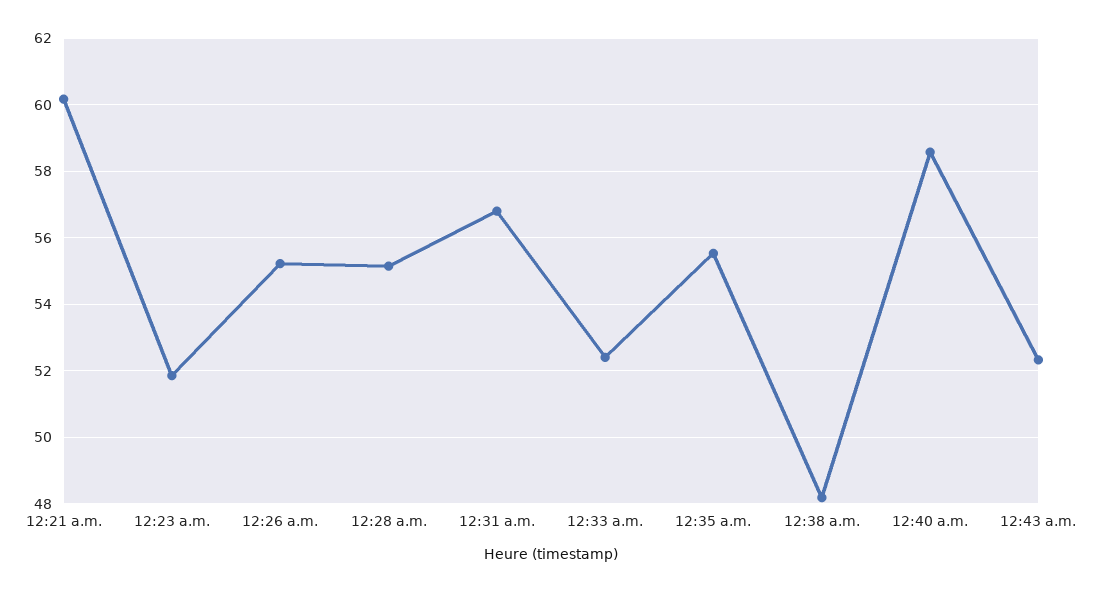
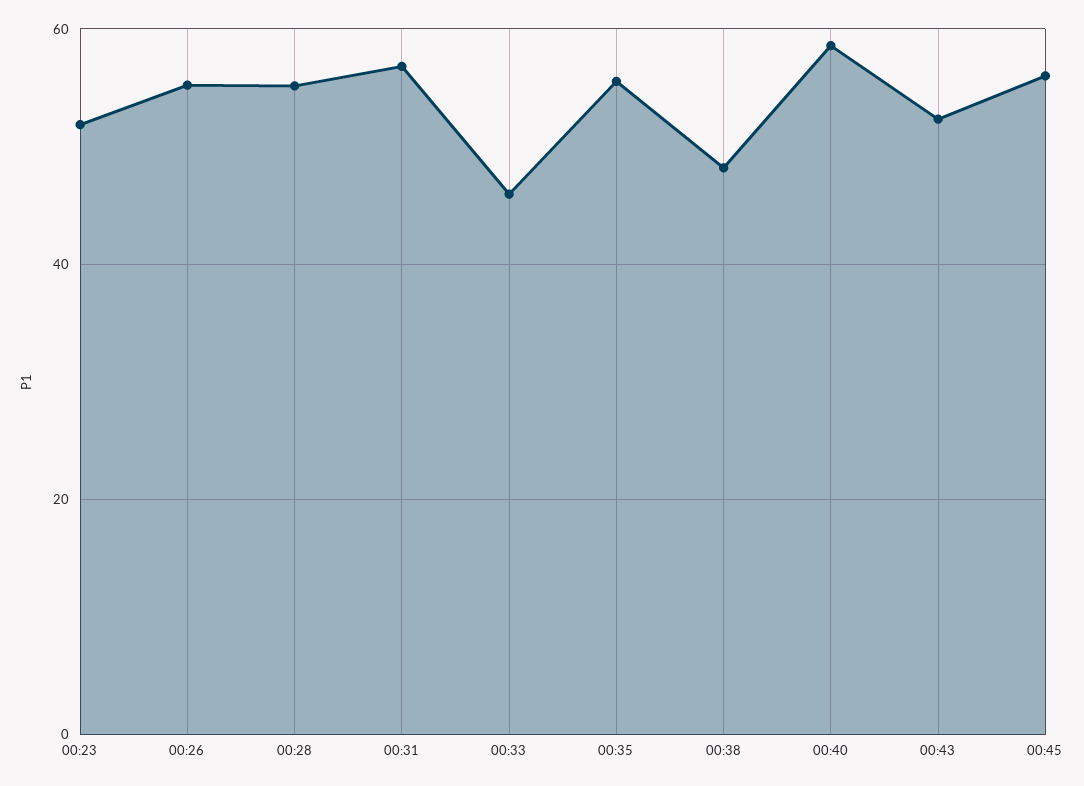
12:21 a.m.: 60.2 -> none
12:33 a.m.: 52.4 -> 46
00:45: none -> 56

